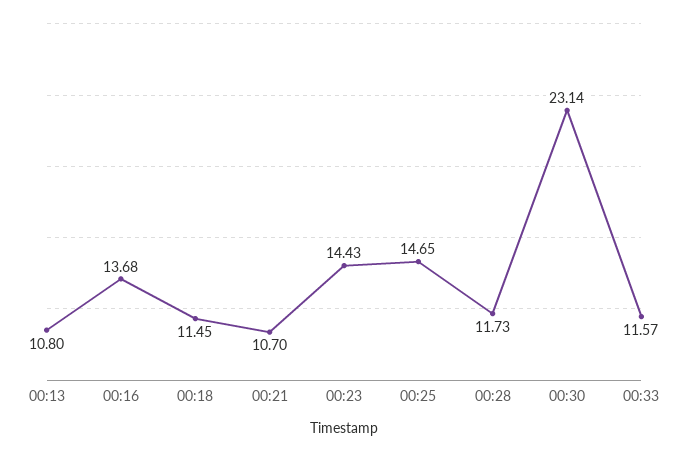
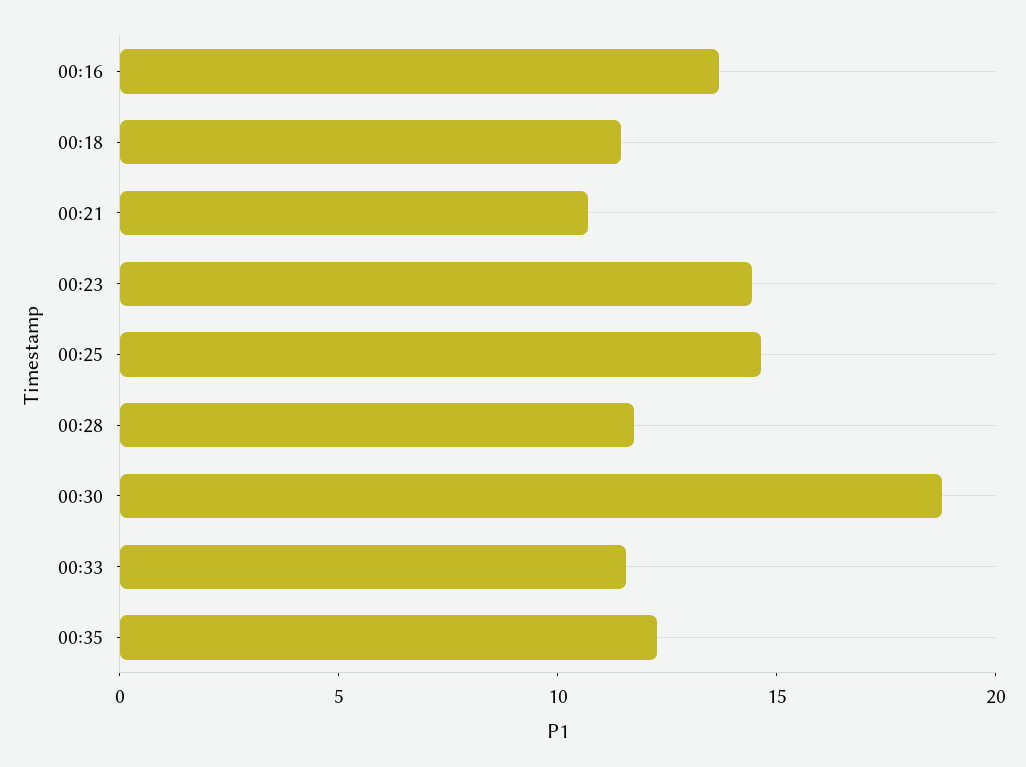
00:13: 10.8 -> none
00:30: 23.14 -> 19
00:35: none -> 12

